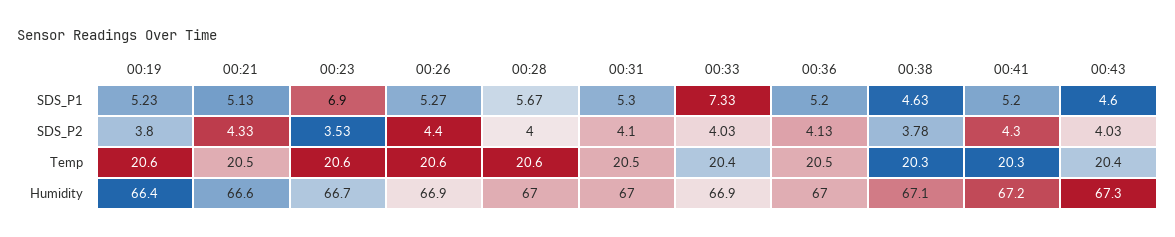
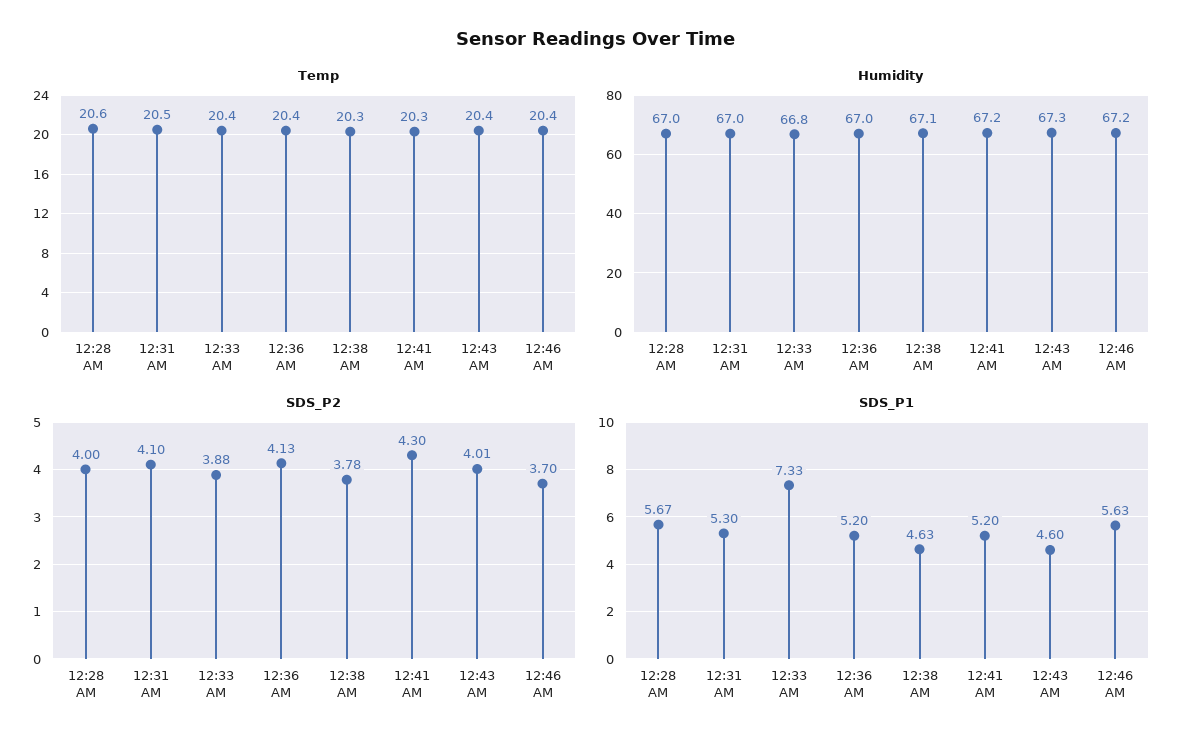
SDS_P1, 00:19: 5.23 -> none
SDS_P1, 00:21: 5.13 -> none
SDS_P1, 00:23: 6.9 -> none
SDS_P1, 00:26: 5.27 -> none
SDS_P2, 00:19: 3.8 -> none
SDS_P2, 00:21: 4.33 -> none
SDS_P2, 00:23: 3.53 -> none
SDS_P2, 00:26: 4.4 -> none
SDS_P2, 00:33: 4.03 -> 3.88
SDS_P2, 00:43: 4.03 -> 4.01
Temp, 00:19: 20.6 -> none
Temp, 00:21: 20.5 -> none
Temp, 00:23: 20.6 -> none
Temp, 00:26: 20.6 -> none
Temp, 00:36: 20.5 -> 20.4
Humidity, 00:19: 66.4 -> none
Humidity, 00:21: 66.6 -> none
Humidity, 00:23: 66.7 -> none
Humidity, 00:26: 66.9 -> none
Humidity, 00:33: 66.9 -> 66.8
Temp, 12:46 AM: none -> 20.4
Humidity, 12:46 AM: none -> 67.2
SDS_P2, 12:46 AM: none -> 3.7
SDS_P1, 12:46 AM: none -> 5.63

